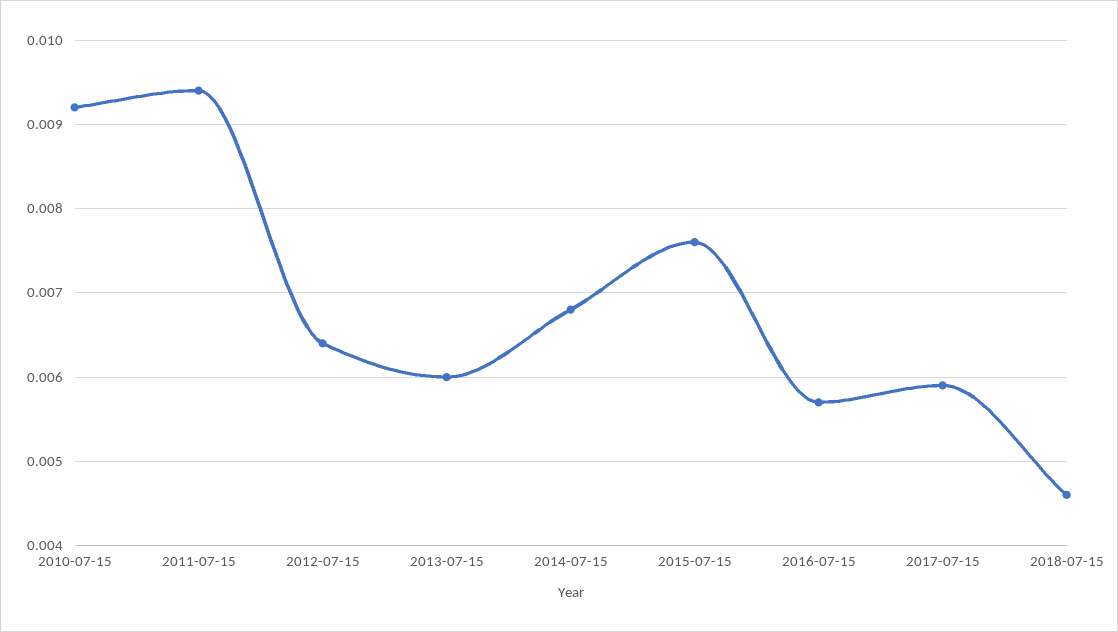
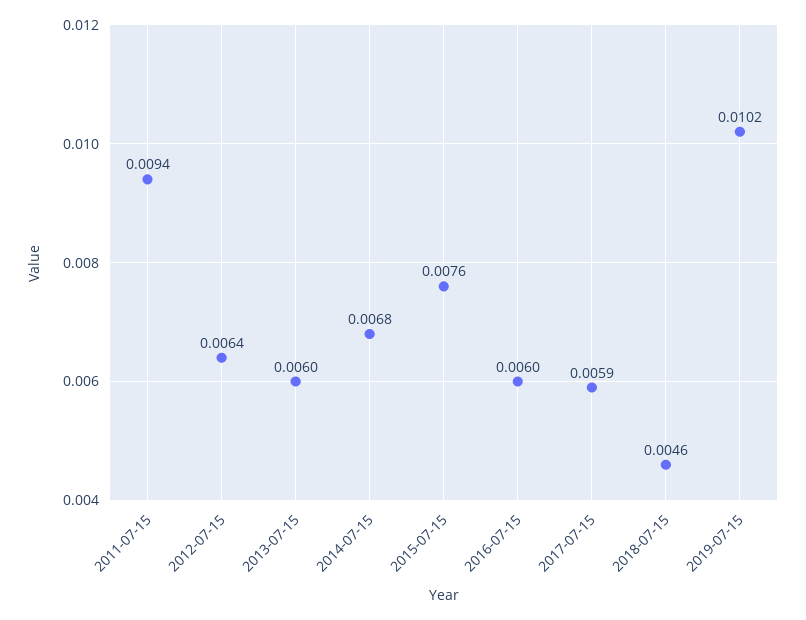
2010-07-15: 0.0092 -> none
2016-07-15: 0.0057 -> 0.006
2019-07-15: none -> 0.0102

